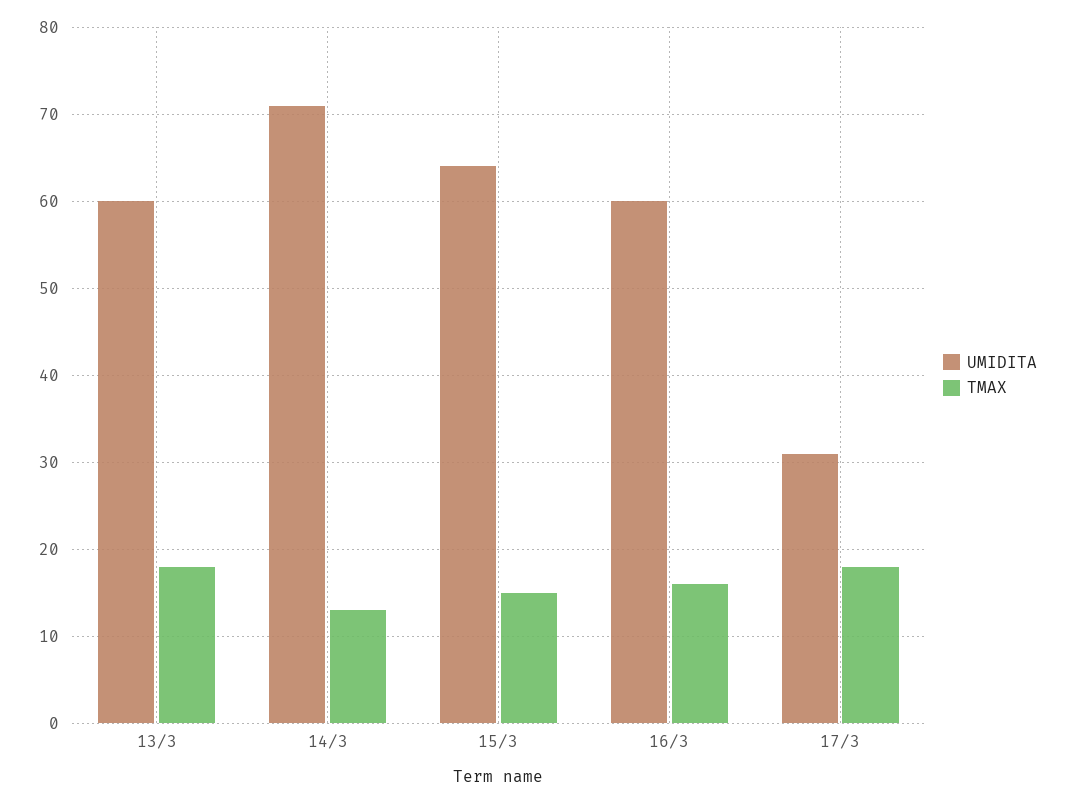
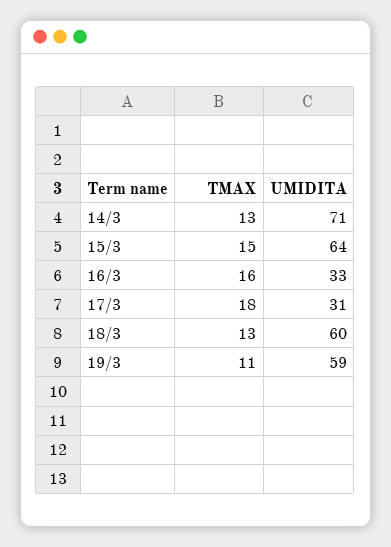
UMIDITA, 13/3: 60 -> none
TMAX, 13/3: 18 -> none
UMIDITA, 16/3: 60 -> 33
TMAX, 18/3: none -> 13
UMIDITA, 18/3: none -> 60
TMAX, 19/3: none -> 11
UMIDITA, 19/3: none -> 59

